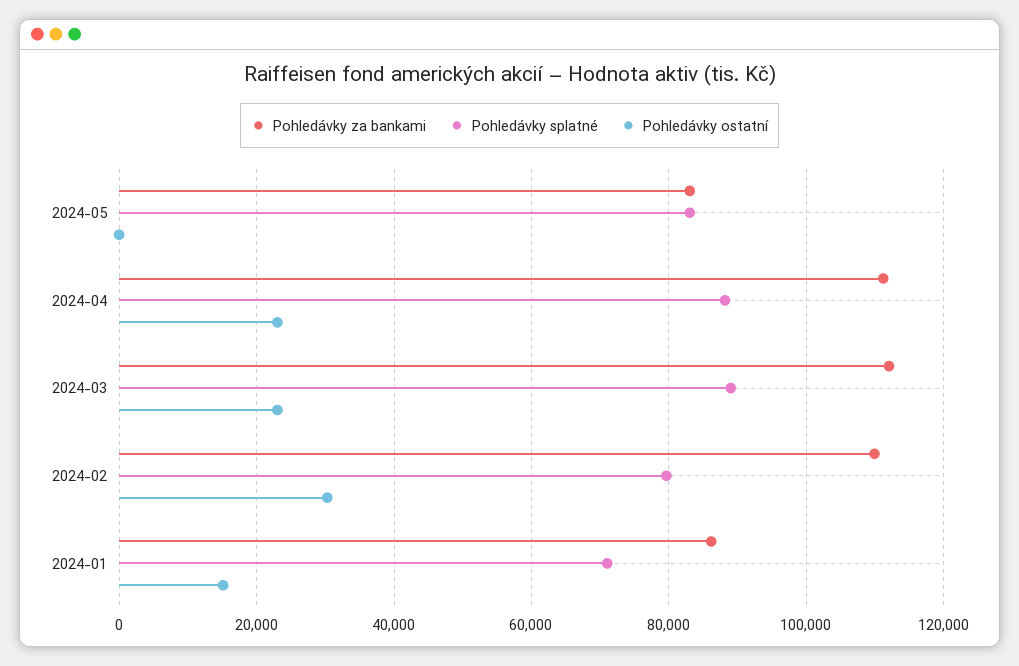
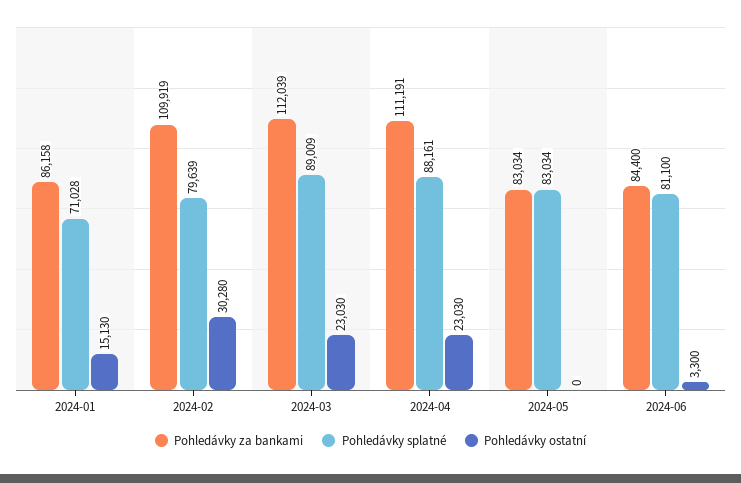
Pohledávky za bankami, 2024-06: none -> 84400
Pohledávky splatné, 2024-06: none -> 81100
Pohledávky ostatní, 2024-06: none -> 3300

